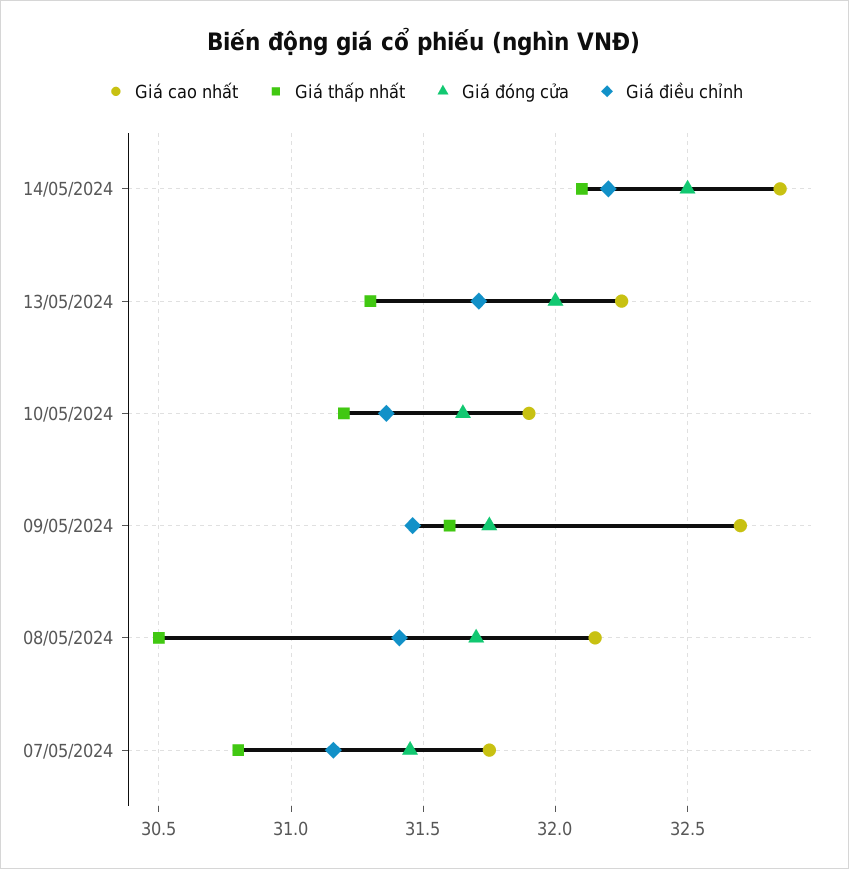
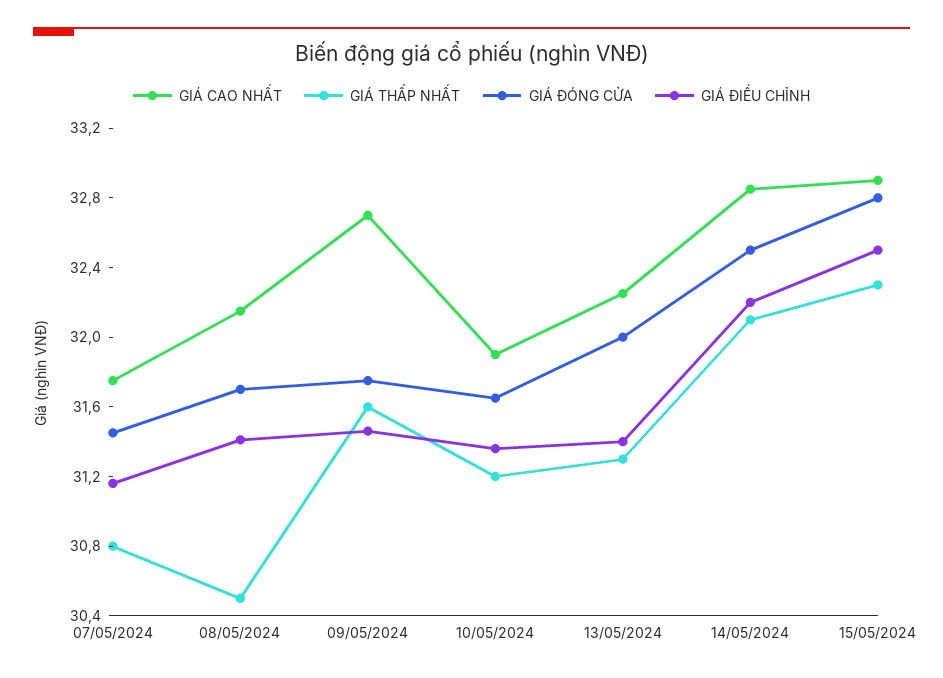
Giá điều chỉnh, 13/05/2024: 31.7 -> 31.4
Giá cao nhất, 15/05/2024: none -> 32.9
Giá thấp nhất, 15/05/2024: none -> 32.3
Giá đóng cửa, 15/05/2024: none -> 32.8
Giá điều chỉnh, 15/05/2024: none -> 32.5

